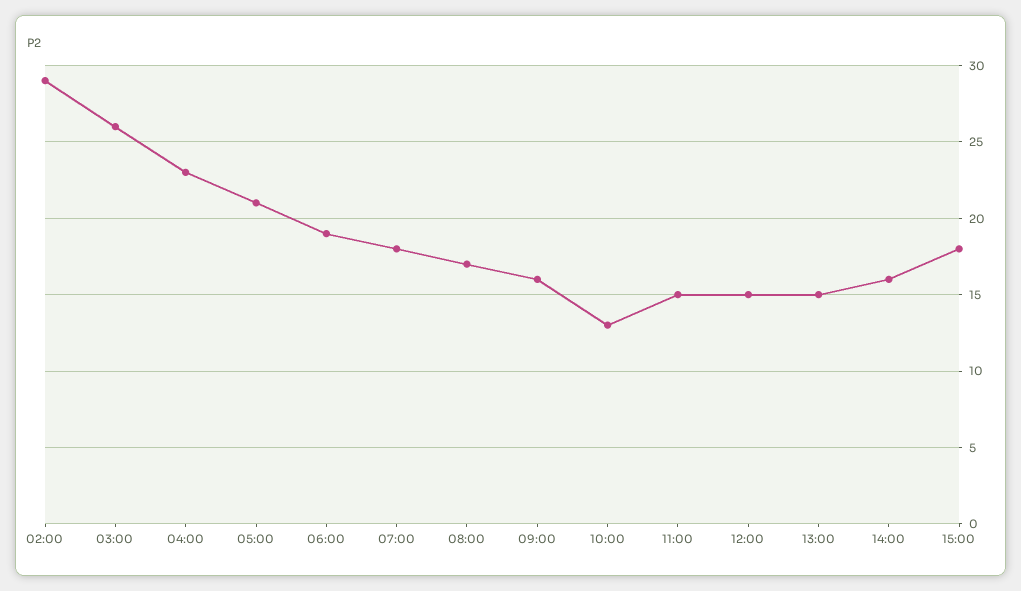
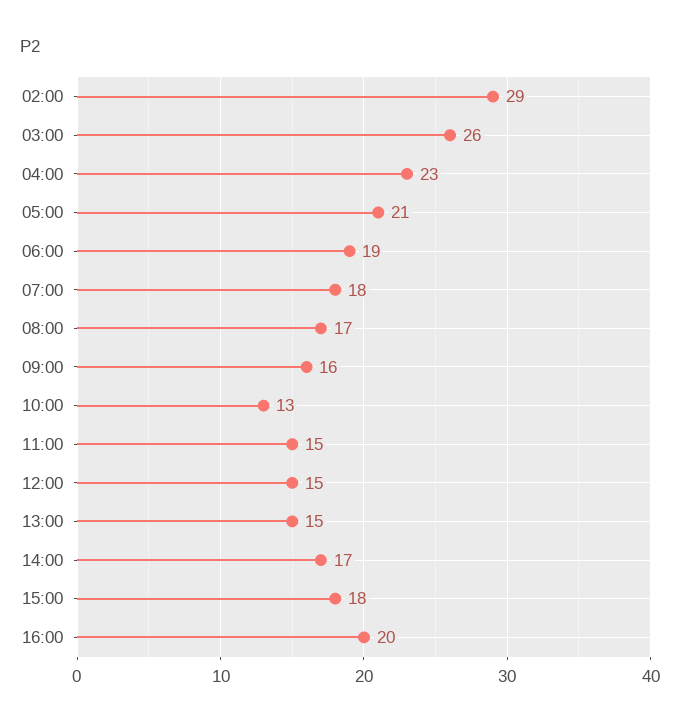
14:00: 16 -> 17
16:00: none -> 20

